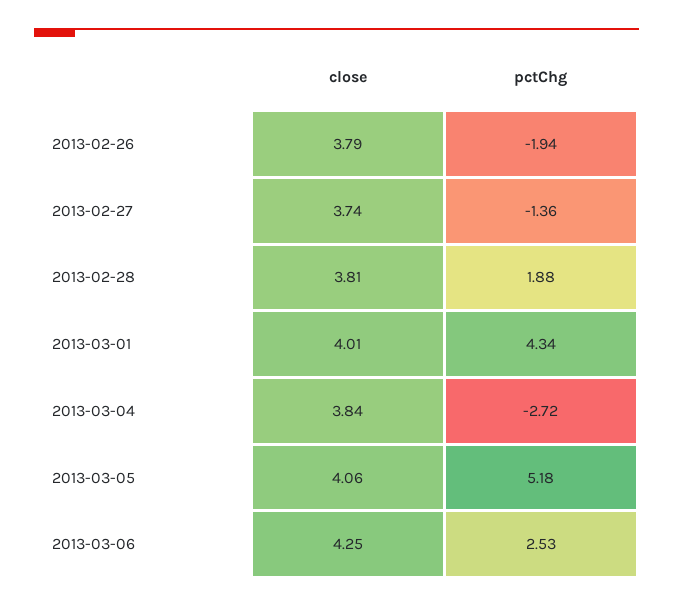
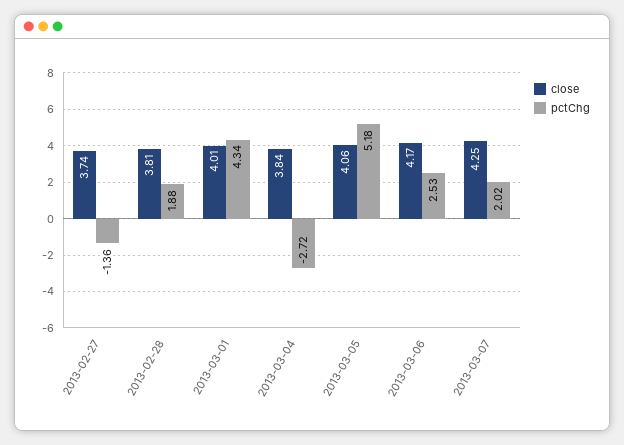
close, 2013-02-26: 3.79 -> none
pctChg, 2013-02-26: -1.94 -> none
close, 2013-03-06: 4.25 -> 4.17
close, 2013-03-07: none -> 4.25
pctChg, 2013-03-07: none -> 2.02

